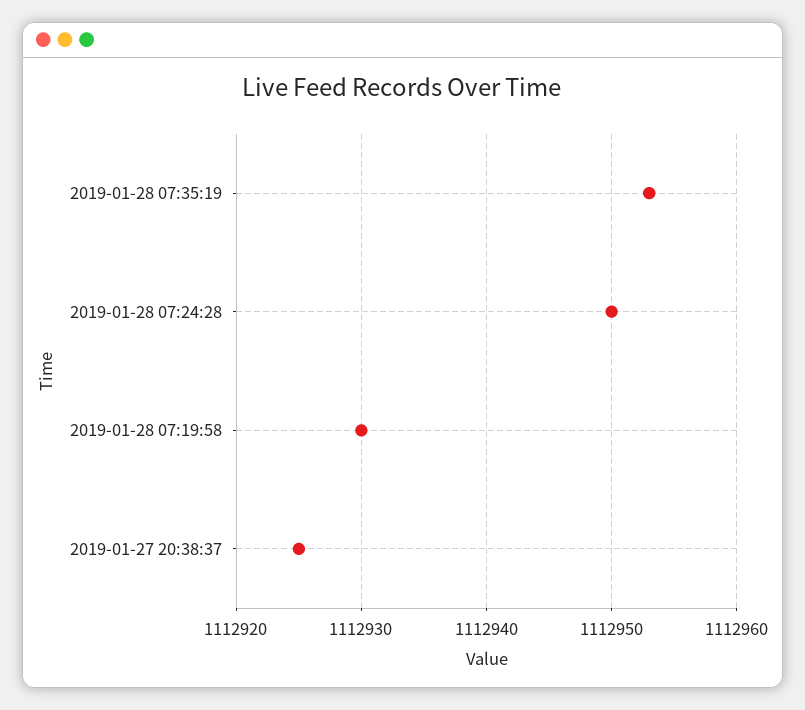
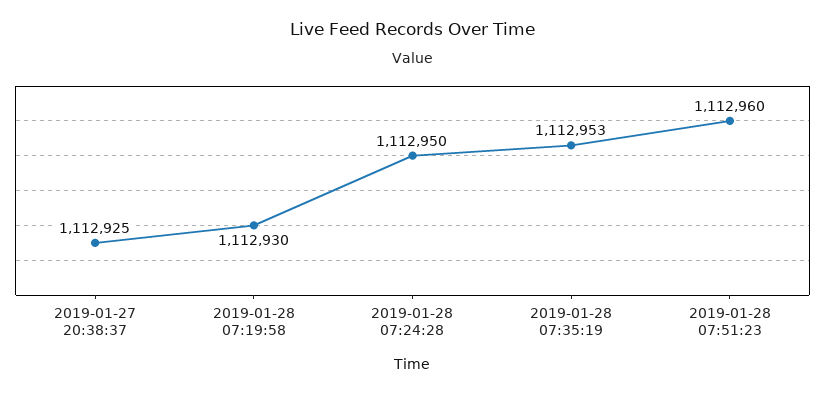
2019-01-28 07:51:23: none -> 1112960

